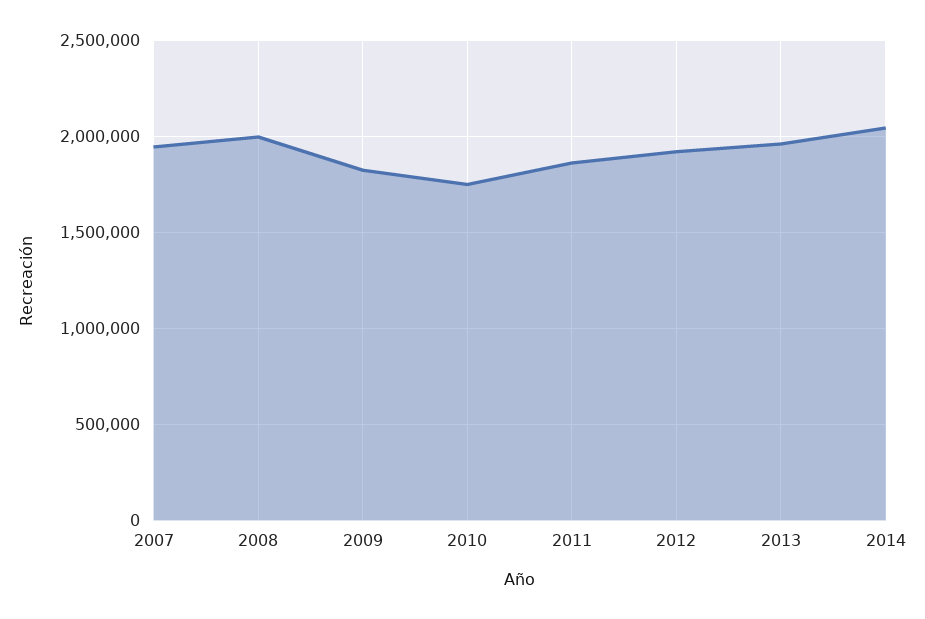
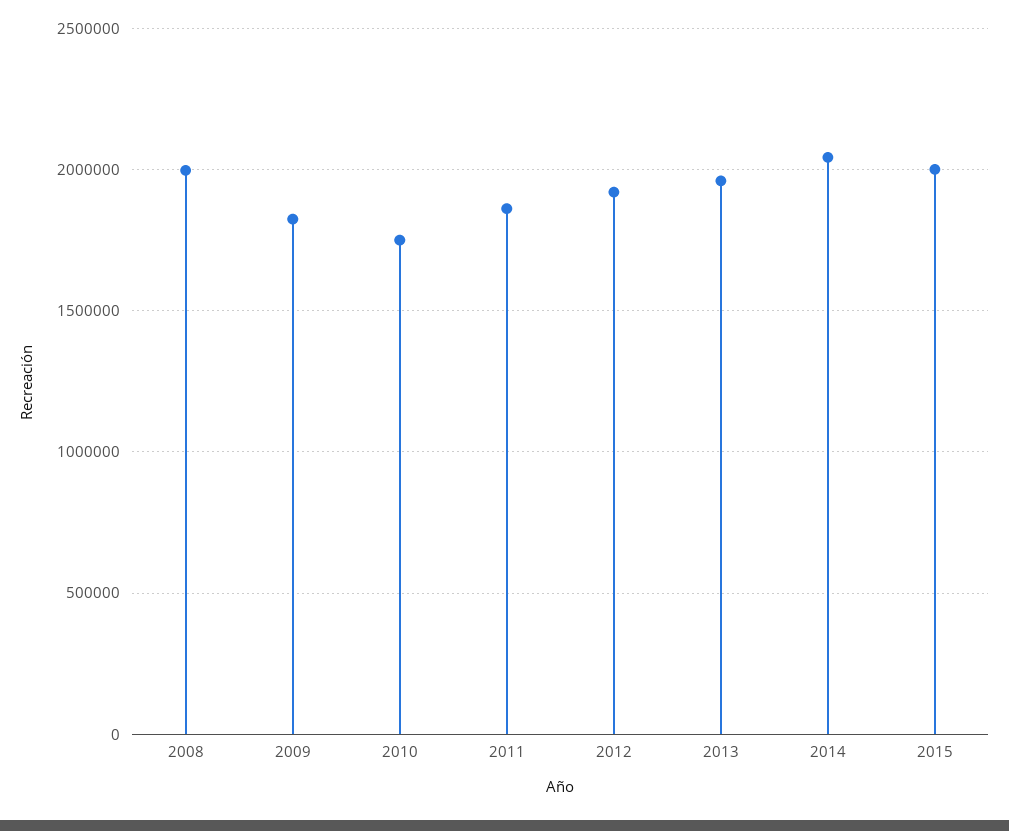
2007: 1950000 -> none
2015: none -> 2000000

